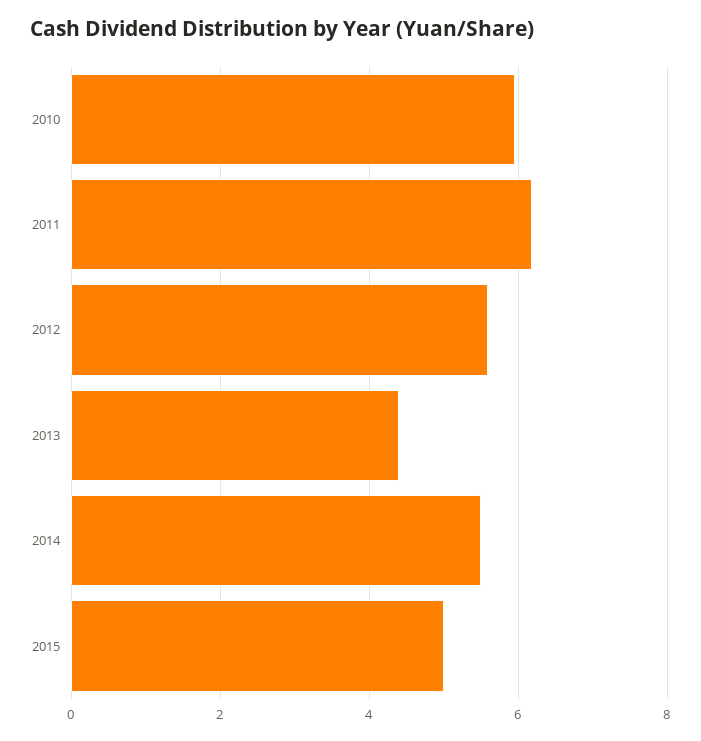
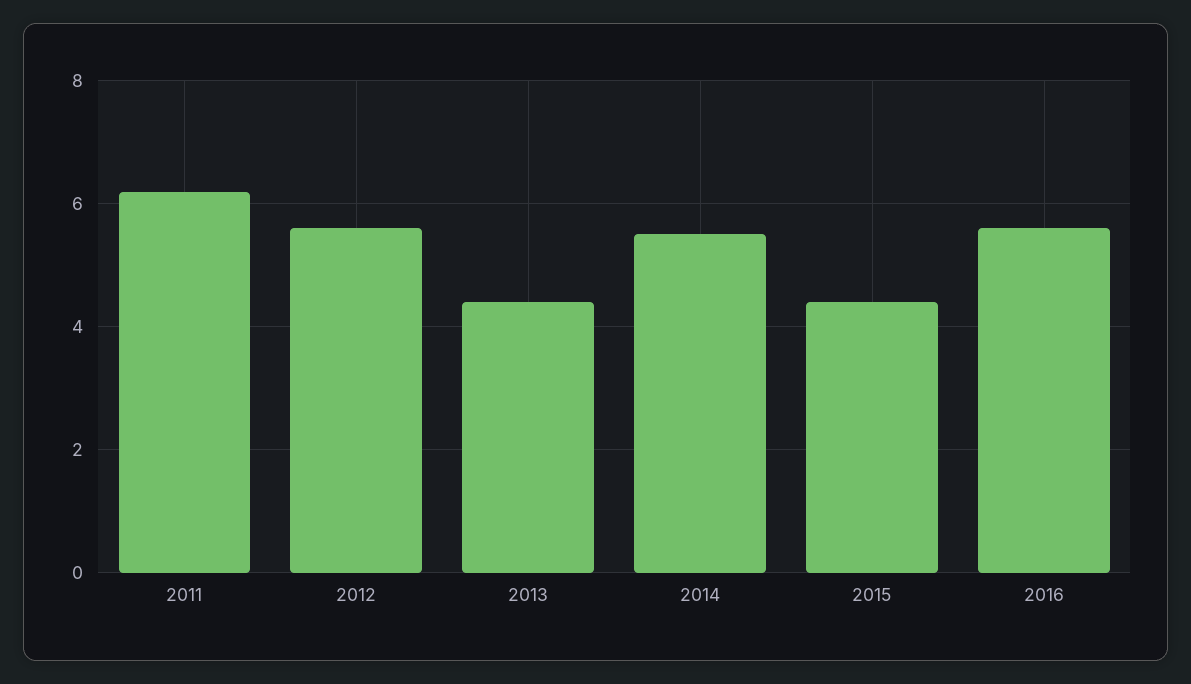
2010: 6 -> none
2015: 5 -> 4.4
2016: none -> 5.6

